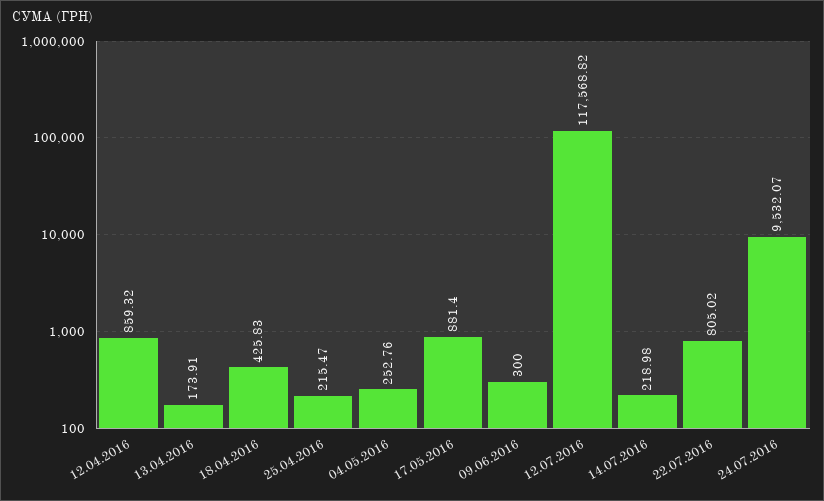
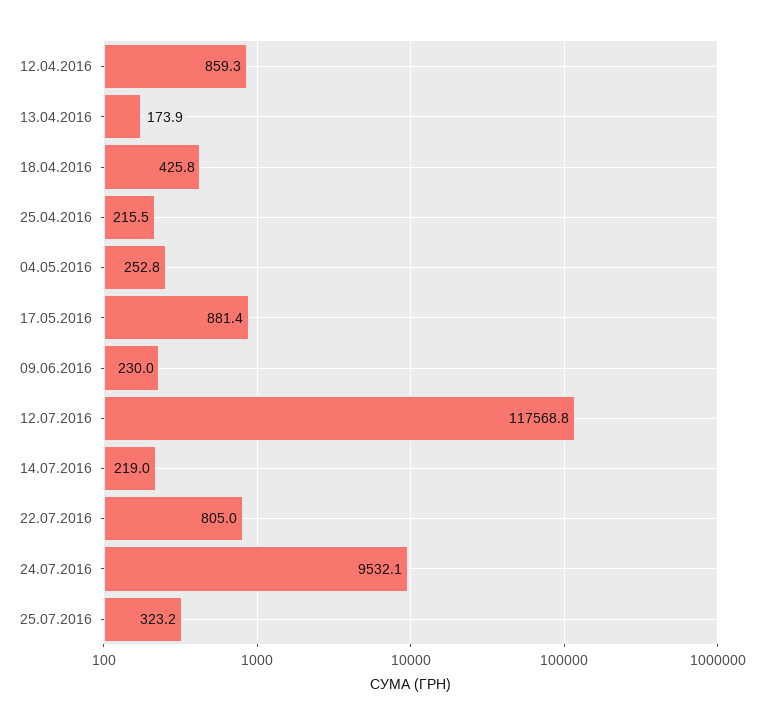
09.06.2016: 300 -> 230
25.07.2016: none -> 323.2

